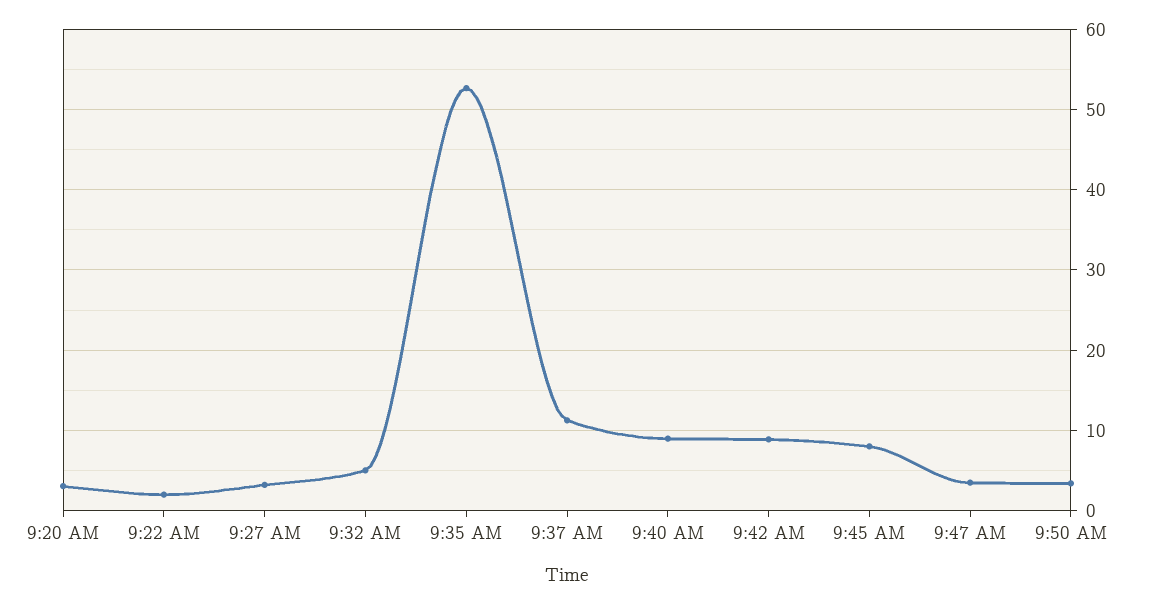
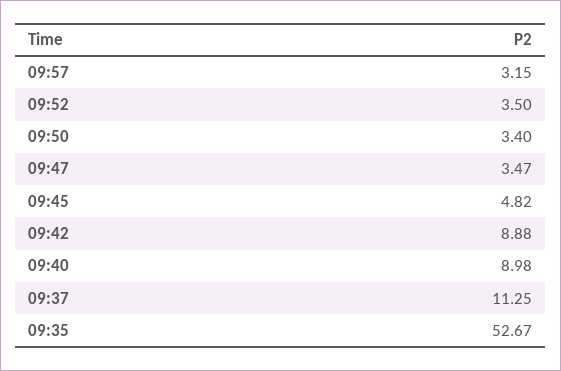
9:20 AM: 3 -> none
9:22 AM: 2 -> none
9:27 AM: 3 -> none
9:32 AM: 5 -> none
9:45 AM: 8 -> 4.82
09:57: none -> 3.15
09:52: none -> 3.5

